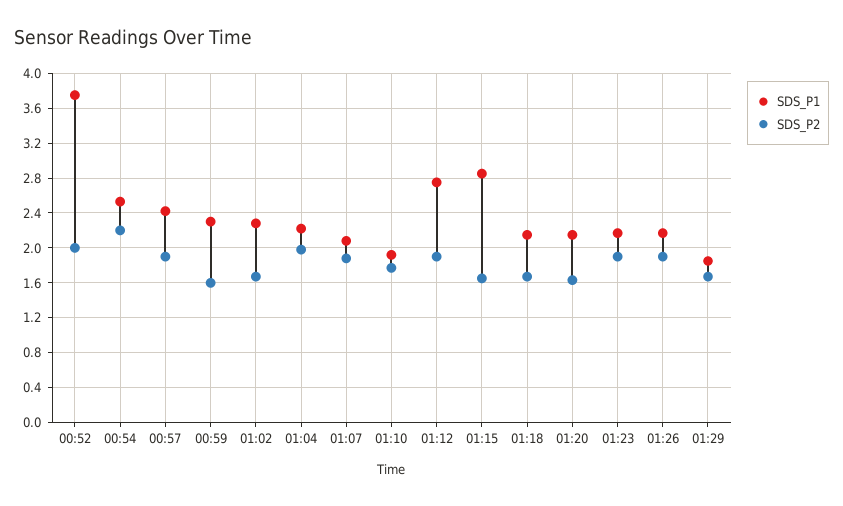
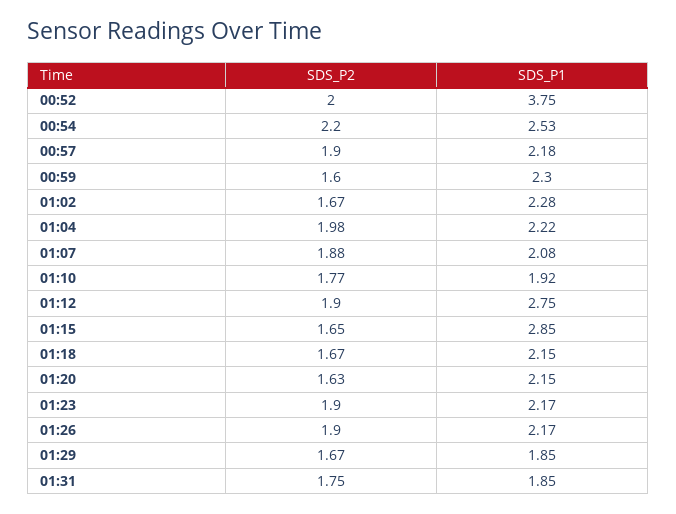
SDS_P1, 00:57: 2.4 -> 2.18
SDS_P2, 01:31: none -> 1.75
SDS_P1, 01:31: none -> 1.85

